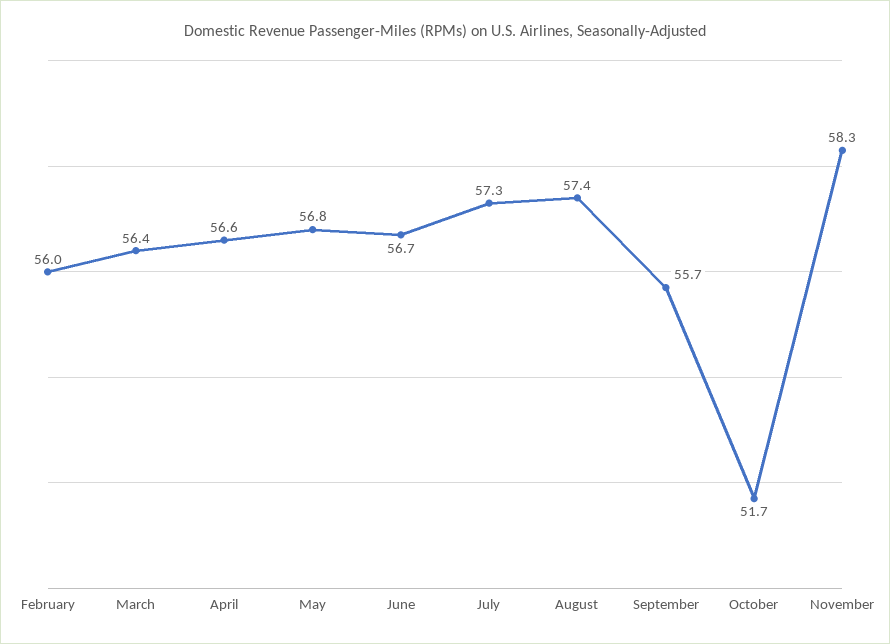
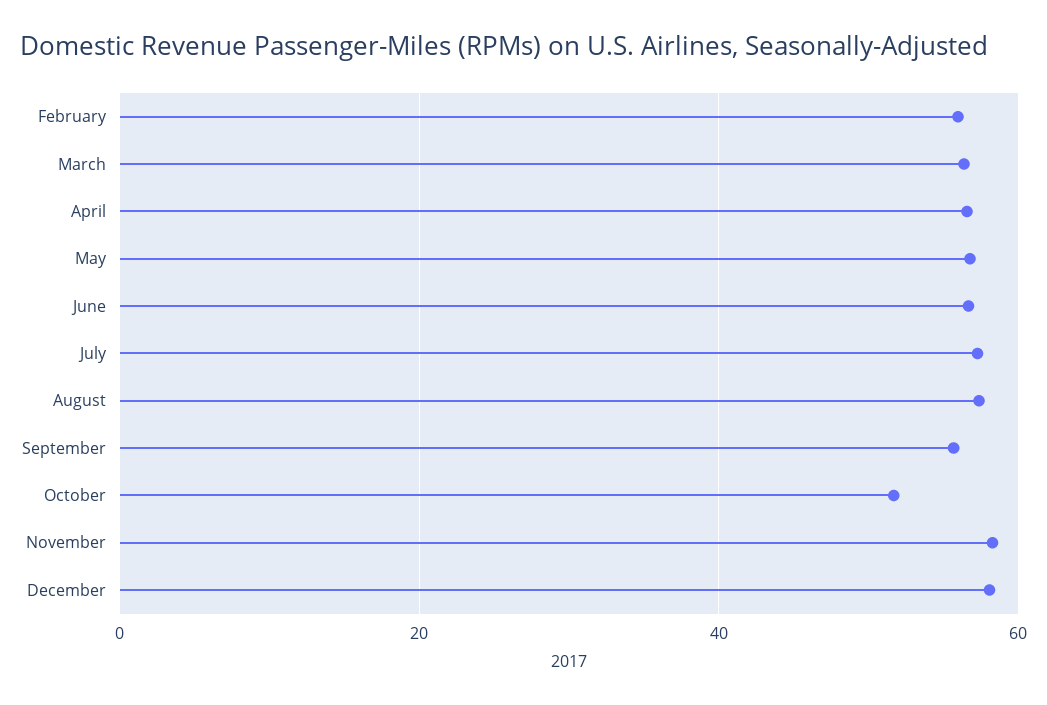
December: none -> 58

